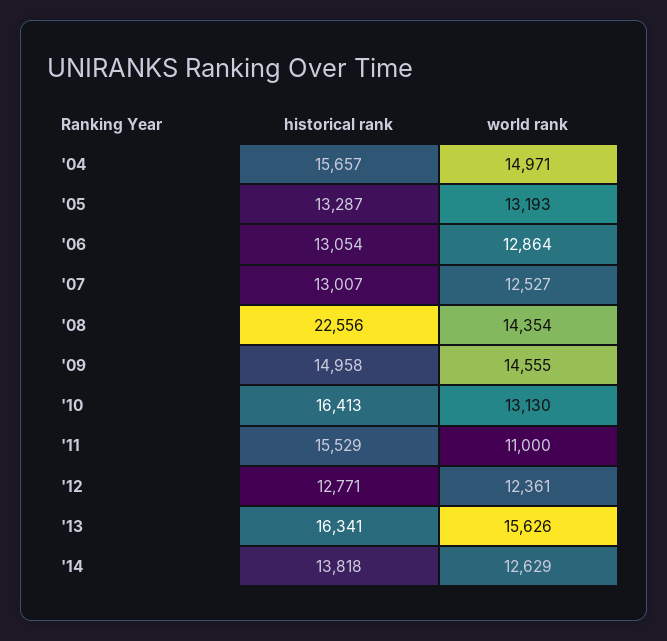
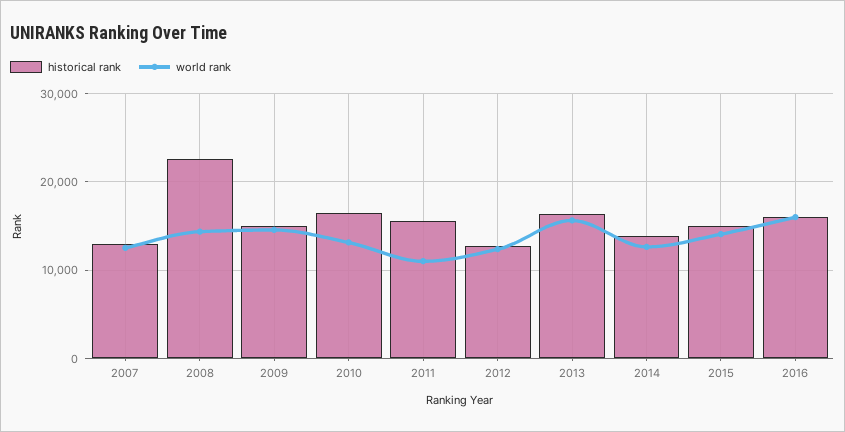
historical rank, '04: 15657 -> none
world rank, '04: 14971 -> none
historical rank, '05: 13287 -> none
world rank, '05: 13193 -> none
historical rank, '06: 13054 -> none
world rank, '06: 12864 -> none
historical rank, 2015: none -> 15000
world rank, 2015: none -> 14000
historical rank, 2016: none -> 16000
world rank, 2016: none -> 16000

